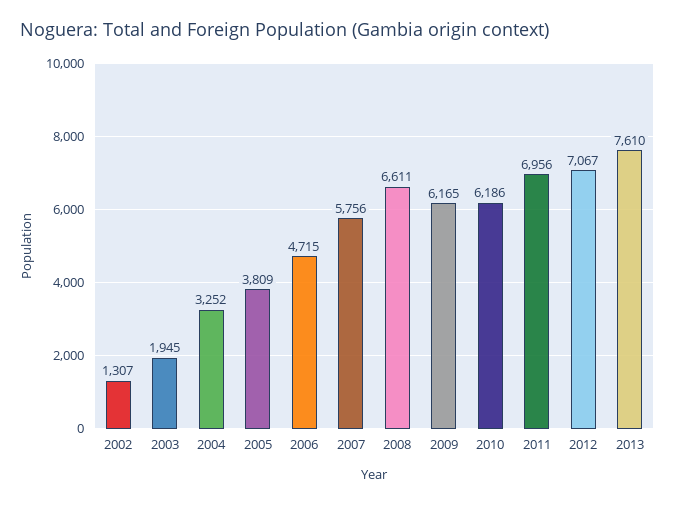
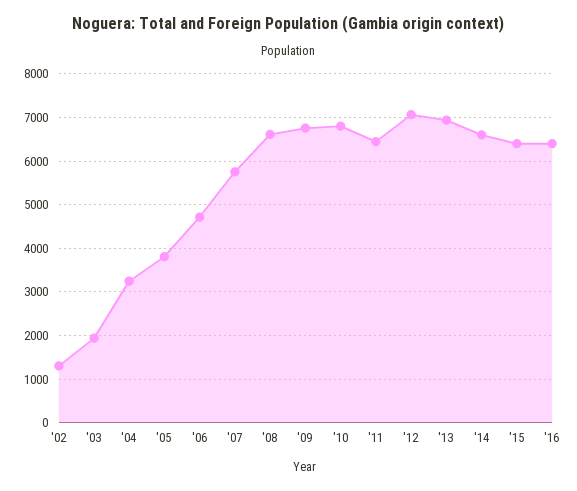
2009: 6165 -> 6800
2010: 6186 -> 6800
2011: 6956 -> 6400
2013: 7610 -> 7000
'14: none -> 6600
'15: none -> 6400
'16: none -> 6400

